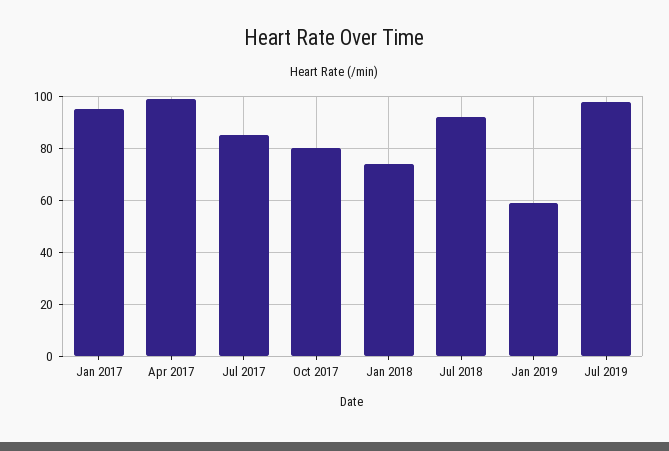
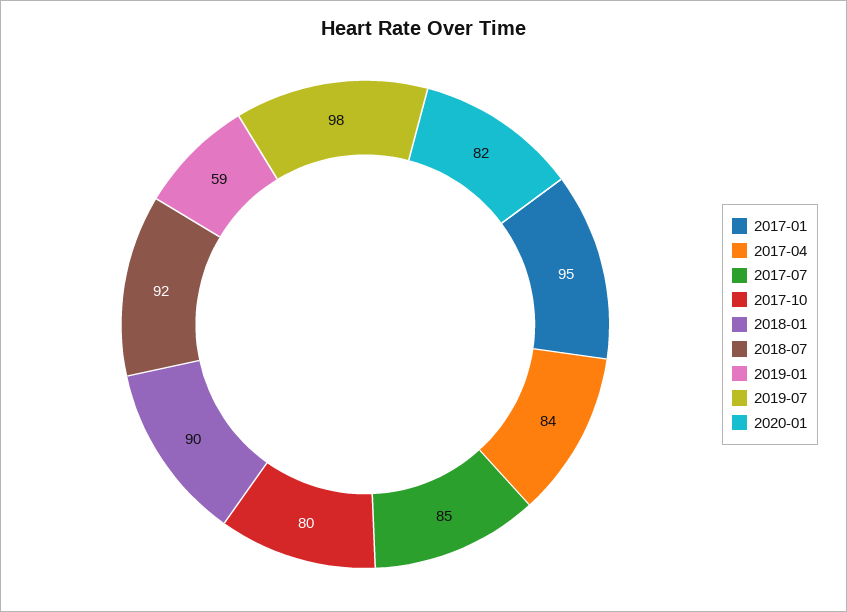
Apr 2017: 100 -> 84
Jan 2018: 75 -> 90
2020-01: none -> 82

